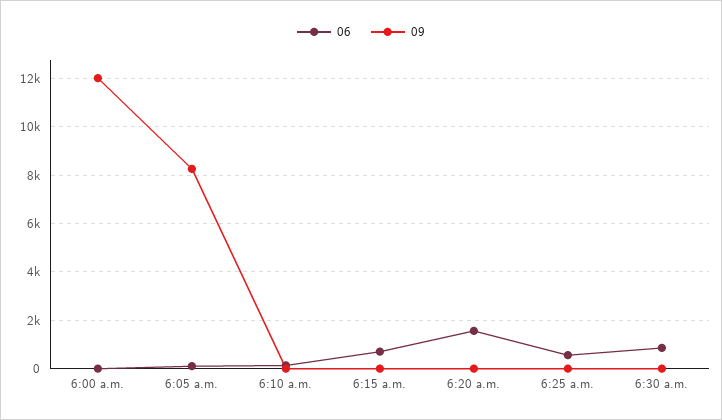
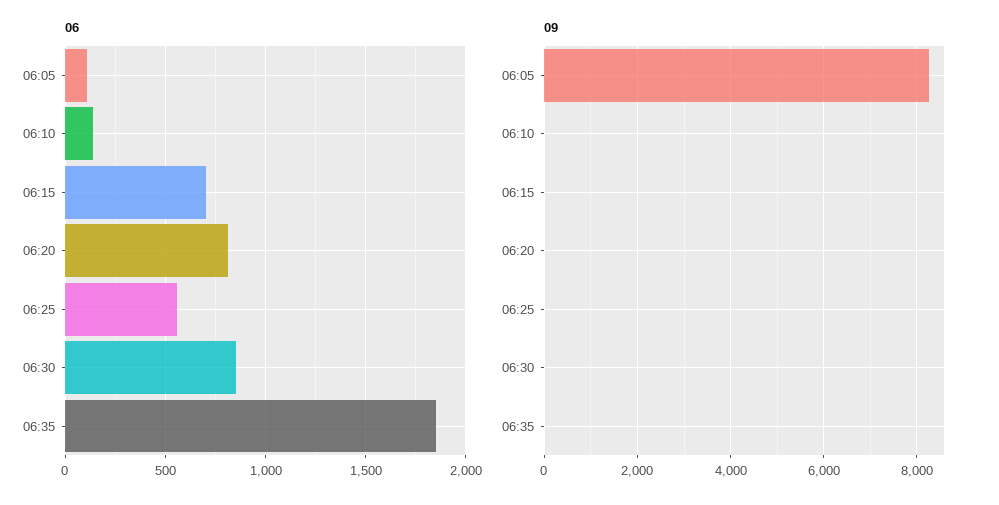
06, 6:00 a.m.: 0 -> none
09, 6:00 a.m.: 12000 -> none
06, 6:20 a.m.: 1500 -> 800
06, 06:35: none -> 1850
09, 06:35: none -> 0

